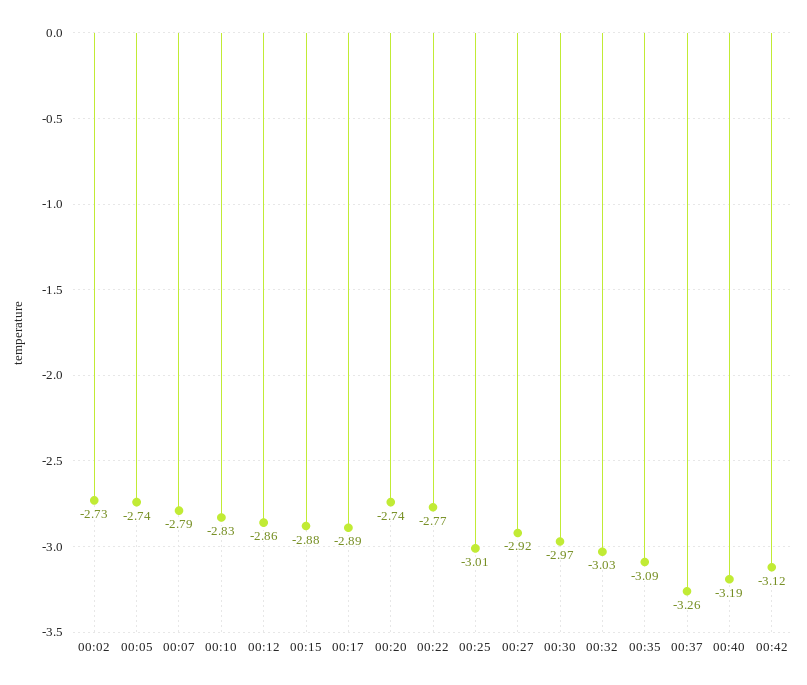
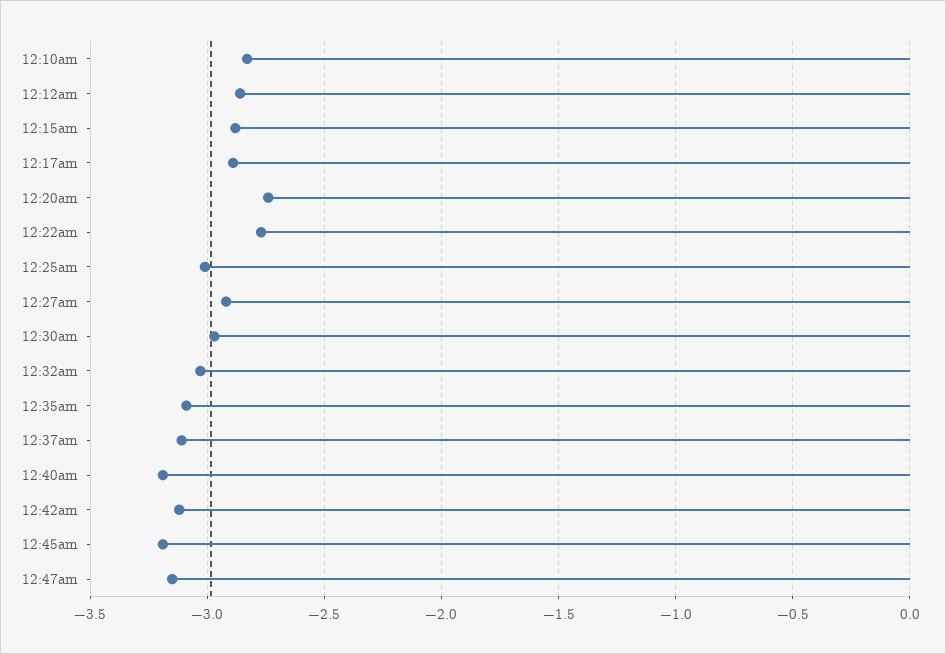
00:02: -2.73 -> none
00:05: -2.74 -> none
00:07: -2.79 -> none
00:37: -3.26 -> -3.1
12:45am: none -> -3.2
12:47am: none -> -3.15

